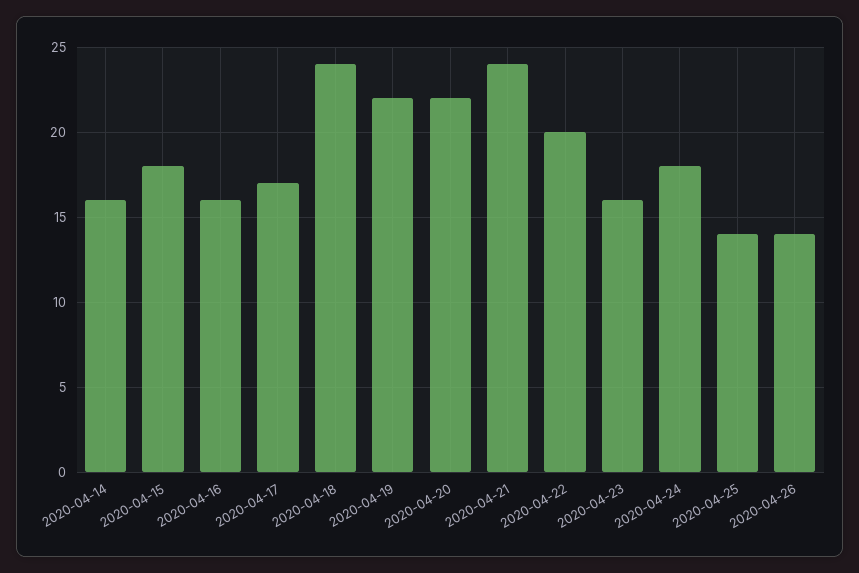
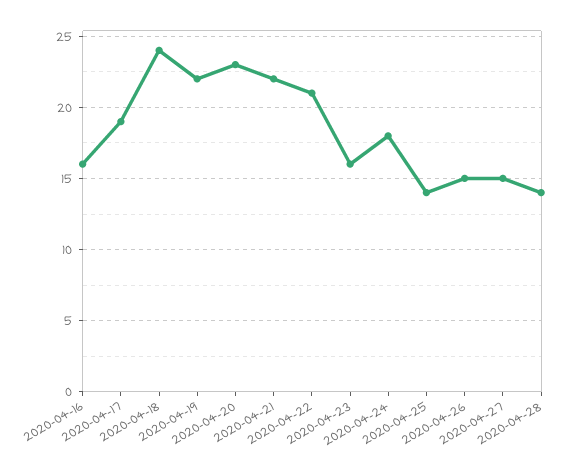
2020-04-14: 16 -> none
2020-04-15: 18 -> none
2020-04-17: 17 -> 19
2020-04-20: 22 -> 23
2020-04-21: 24 -> 22
2020-04-22: 20 -> 21
2020-04-26: 14 -> 15
2020-04-27: none -> 15
2020-04-28: none -> 14

